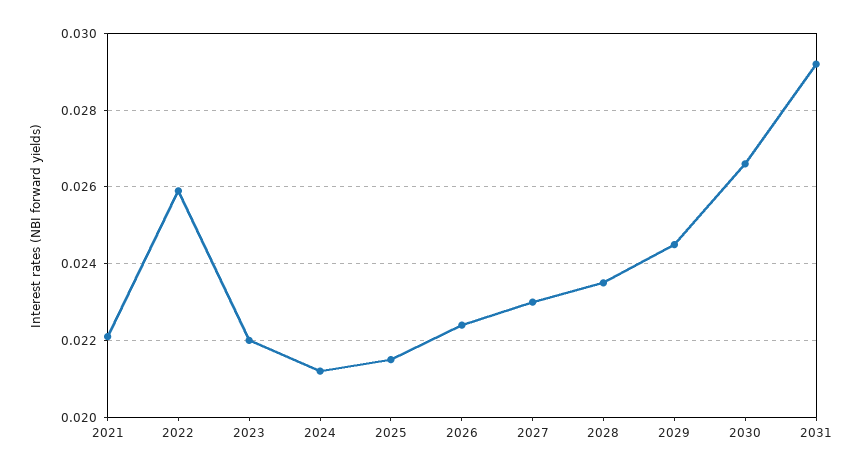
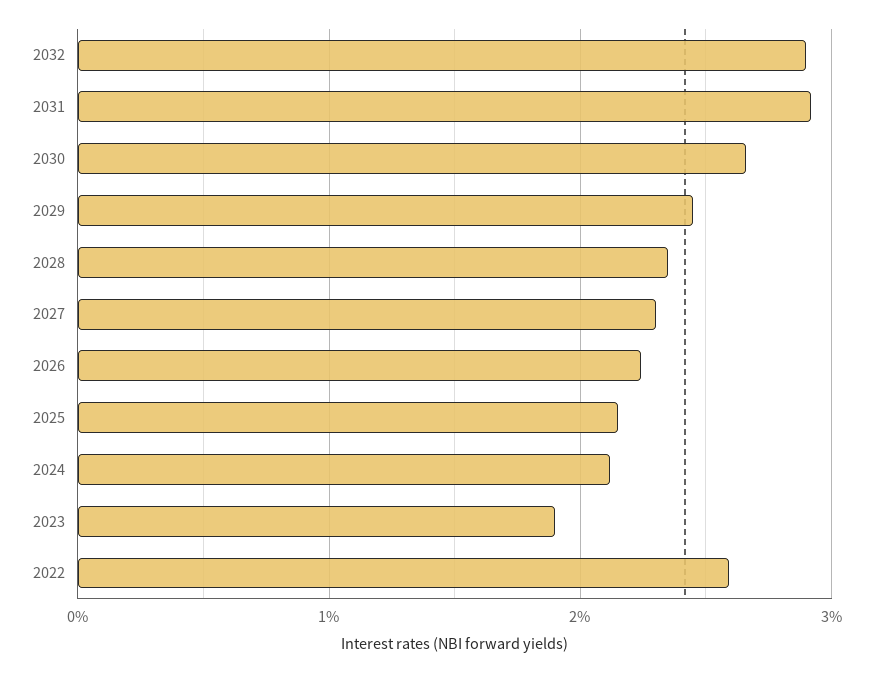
2021: 0.022 -> none
2023: 0.022 -> 0.019
2032: none -> 0.029

